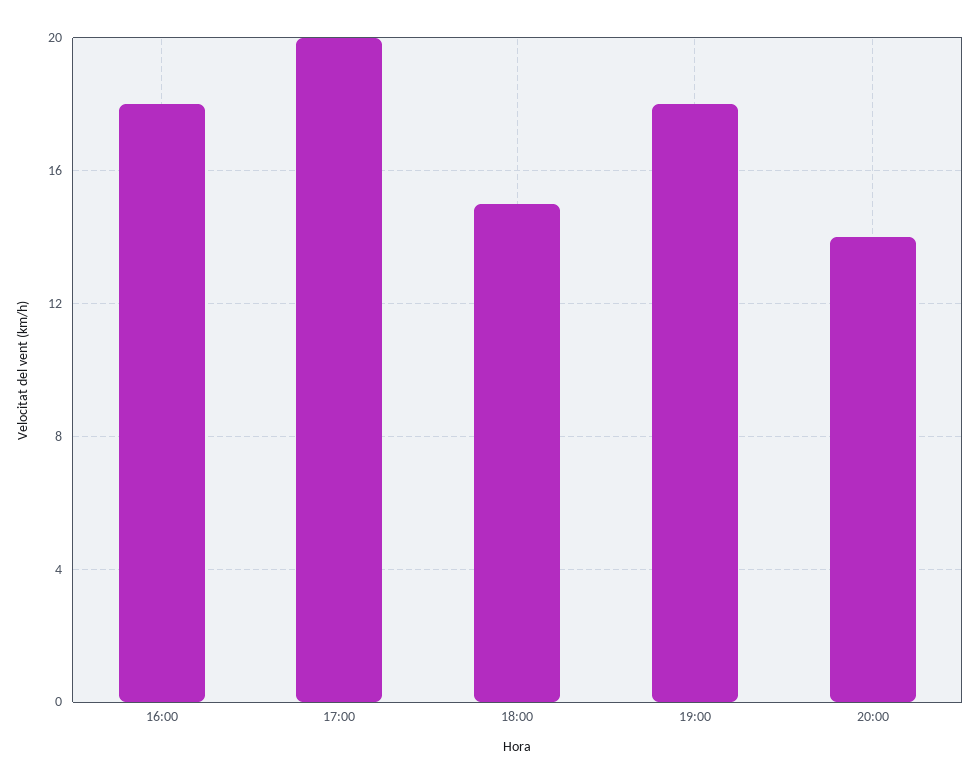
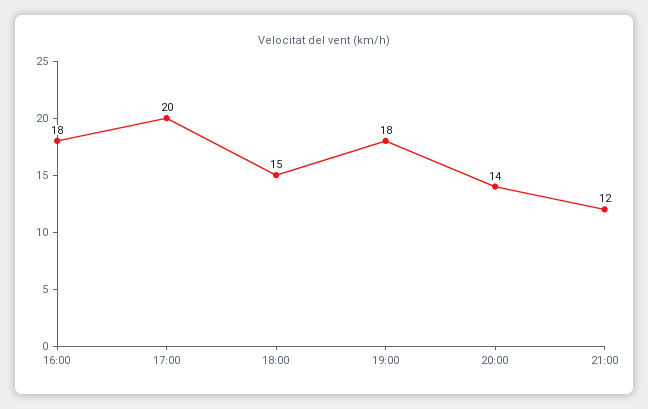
21:00: none -> 12

